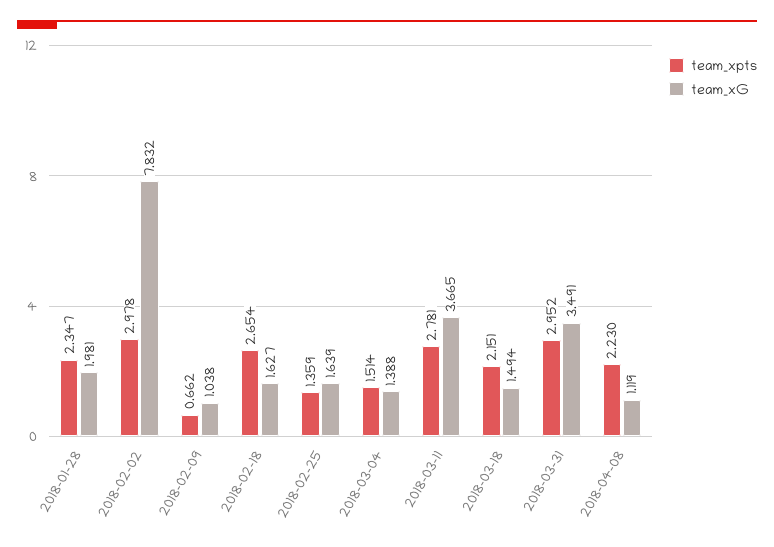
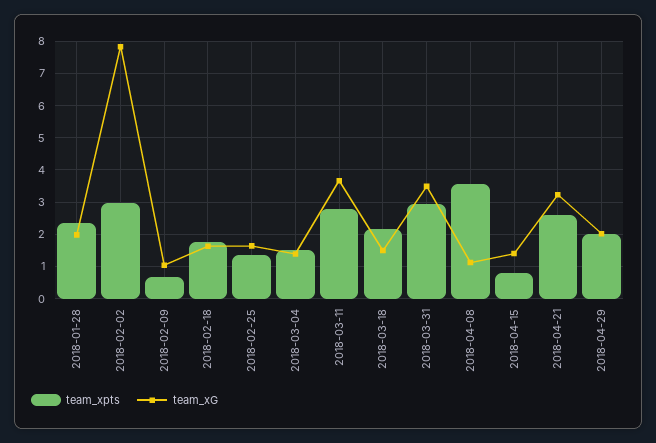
team_xpts, 2018-02-18: 2.654 -> 1.8
team_xpts, 2018-04-08: 2.23 -> 3.6
team_xpts, 2018-04-15: none -> 0.8
team_xG, 2018-04-15: none -> 1.4
team_xpts, 2018-04-21: none -> 2.6
team_xG, 2018-04-21: none -> 3.2
team_xpts, 2018-04-29: none -> 2
team_xG, 2018-04-29: none -> 2

